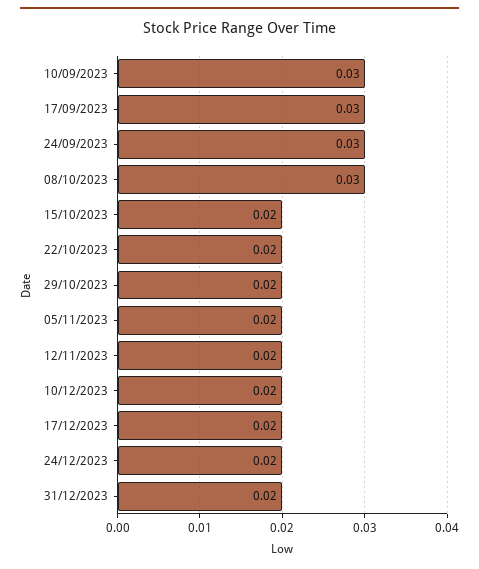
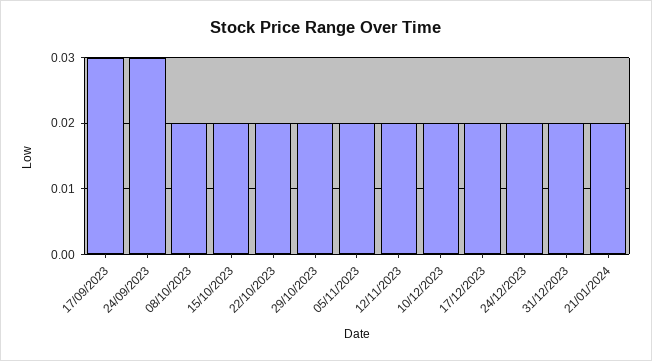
10/09/2023: 0.03 -> none
08/10/2023: 0.03 -> 0.02
21/01/2024: none -> 0.02

